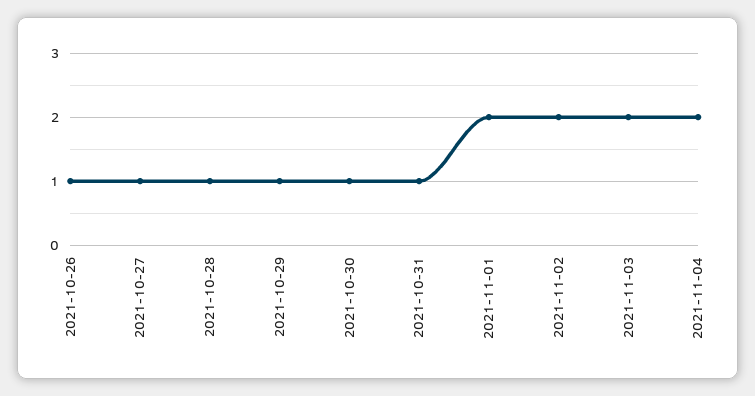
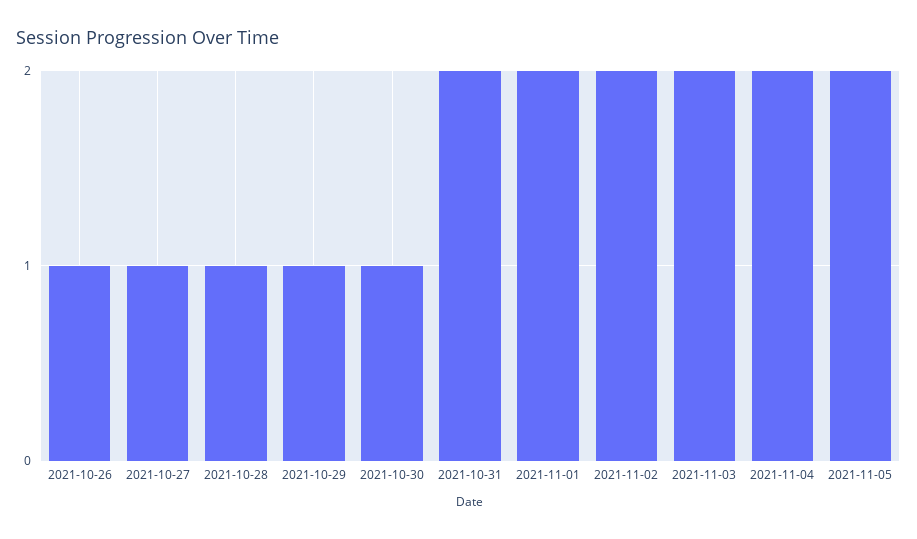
2021-10-31: 1 -> 2
2021-11-05: none -> 2

